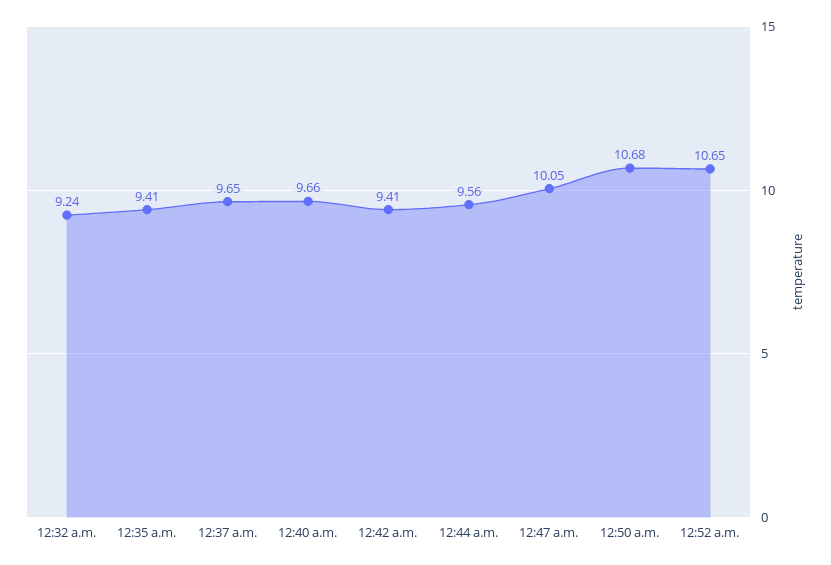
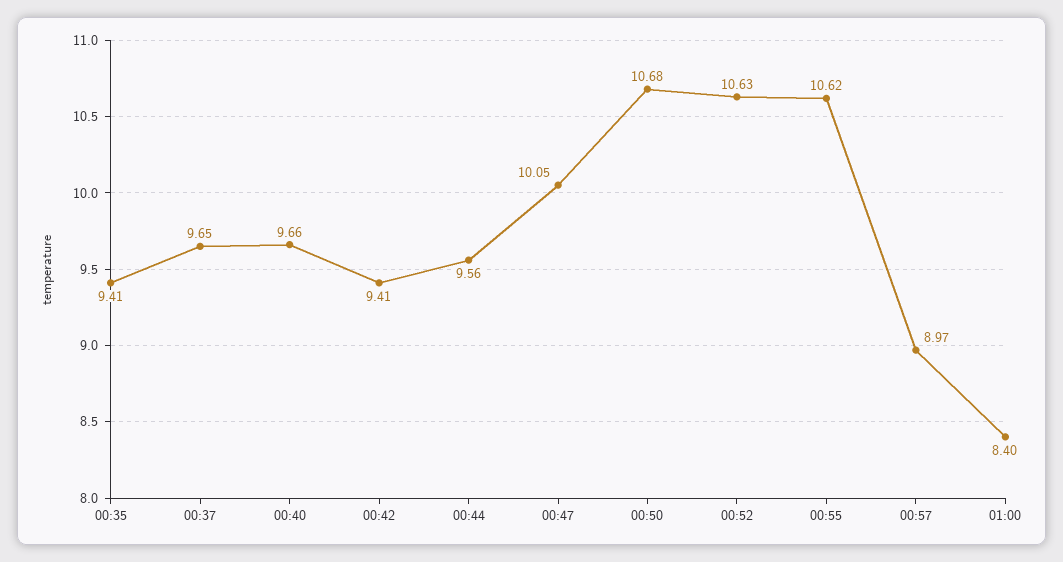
12:32 a.m.: 9.24 -> none
12:52 a.m.: 10.65 -> 10.63
00:55: none -> 10.62
00:57: none -> 8.97
01:00: none -> 8.4

